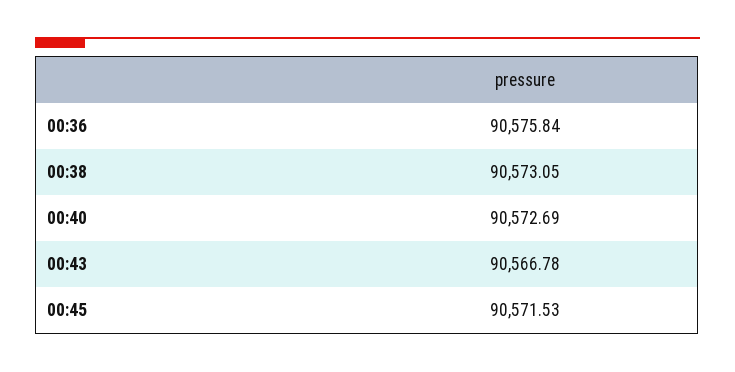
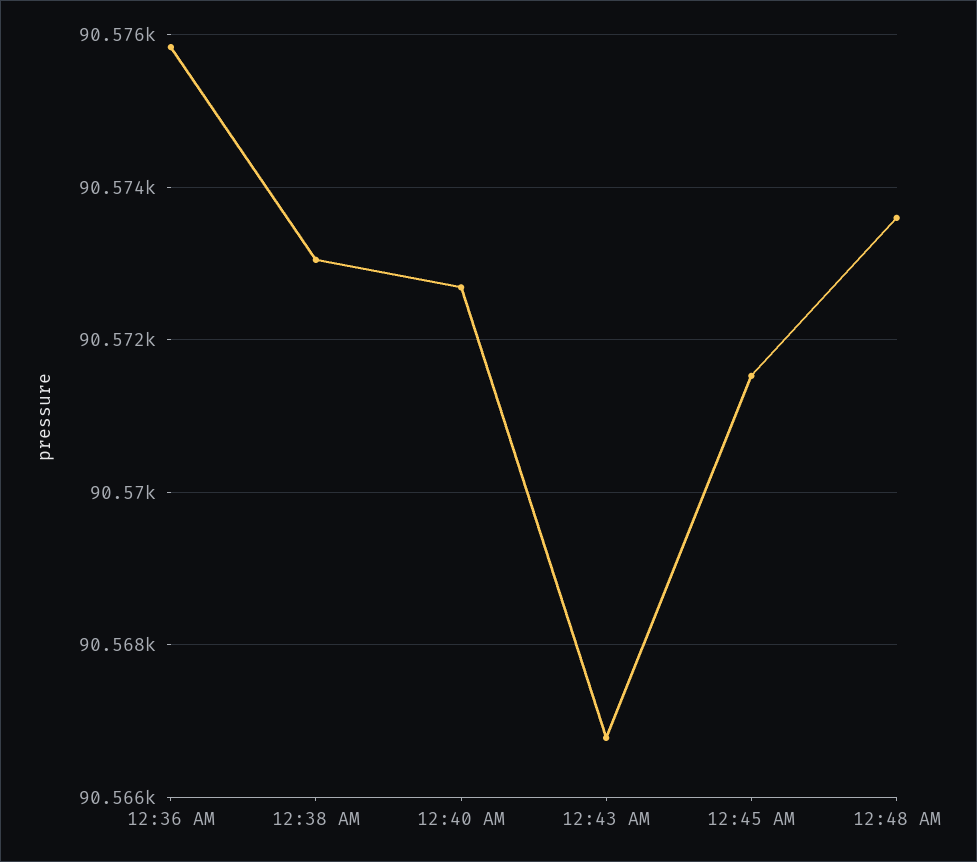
12:48 AM: none -> 90573.6

